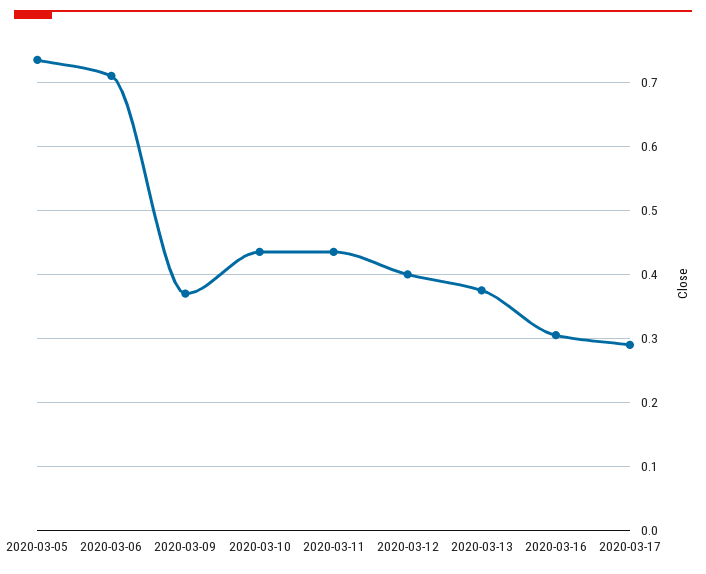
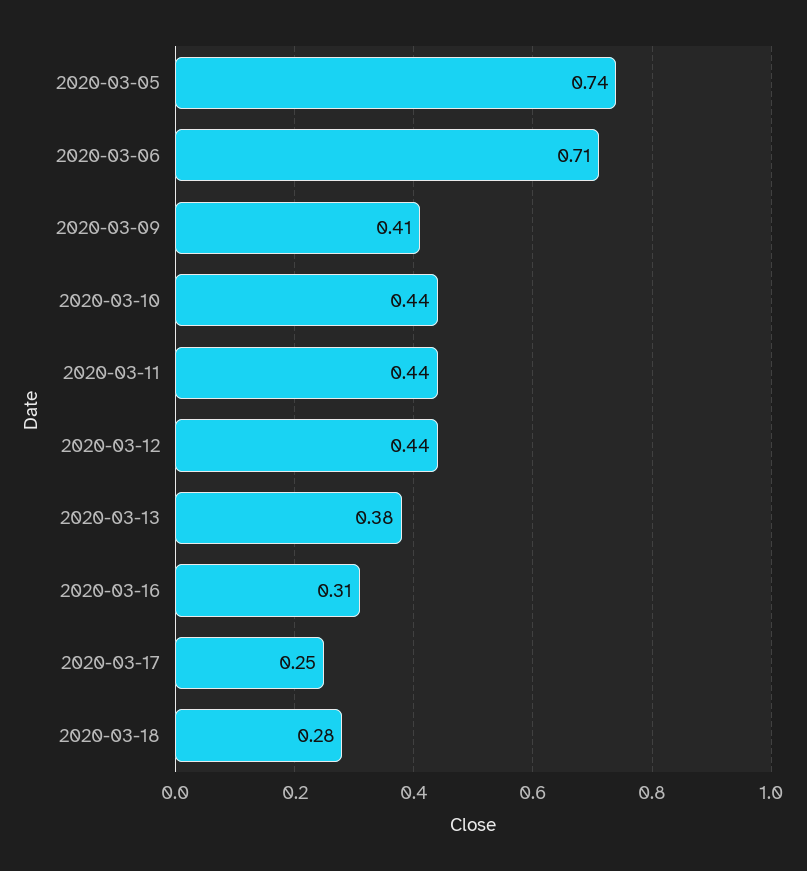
2020-03-09: 0.37 -> 0.41
2020-03-12: 0.4 -> 0.44
2020-03-17: 0.29 -> 0.25
2020-03-18: none -> 0.28

